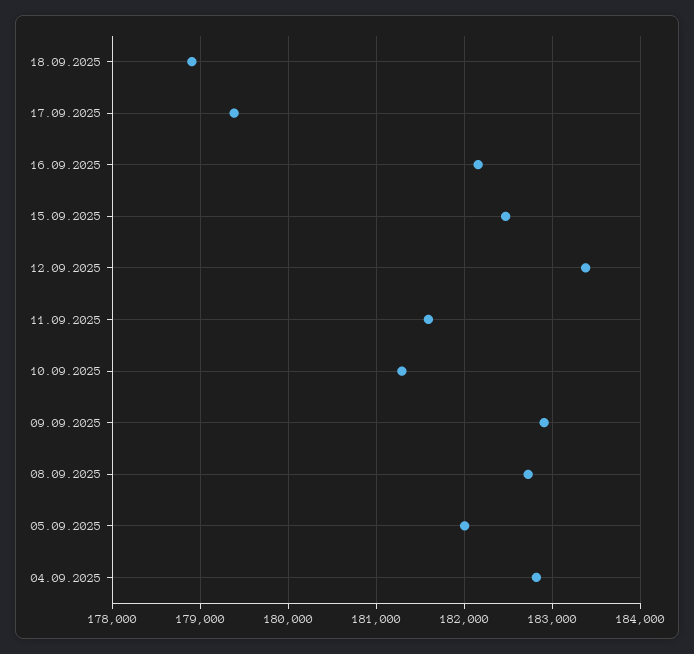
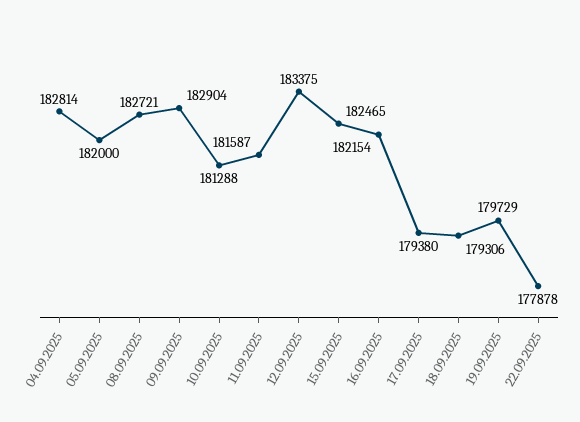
18.09.2025: 178900 -> 179306
19.09.2025: none -> 179729
22.09.2025: none -> 177878

